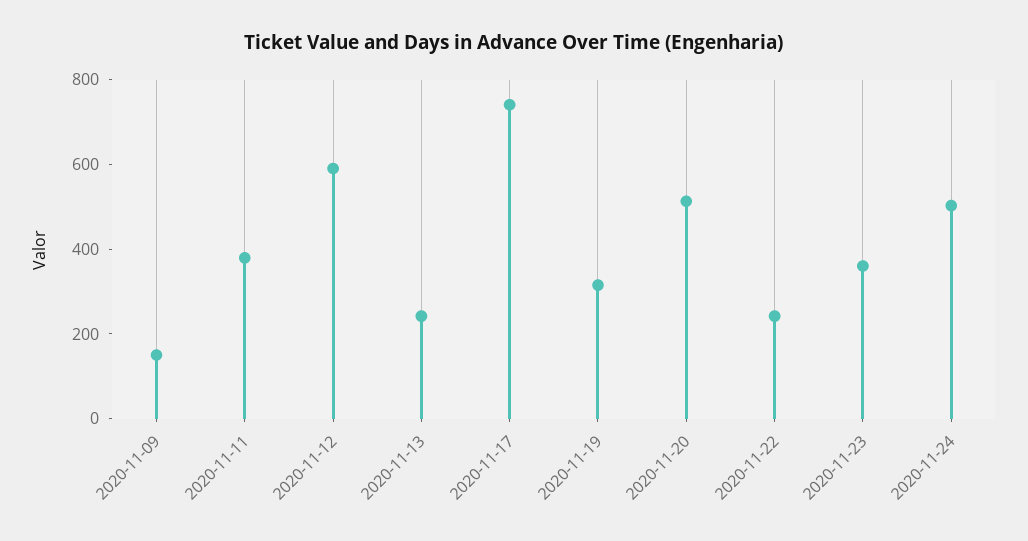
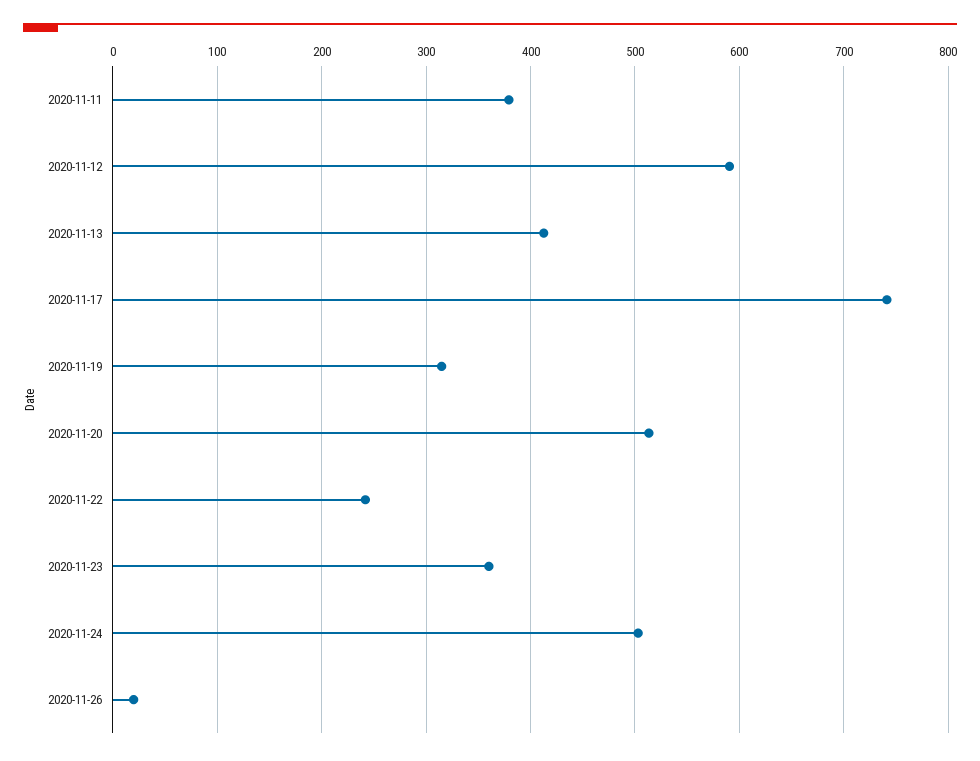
2020-11-09: 150 -> none
2020-11-13: 250 -> 410
2020-11-26: none -> 20

